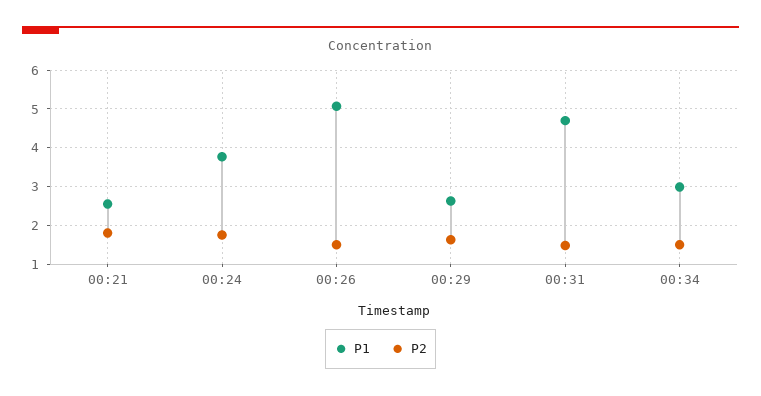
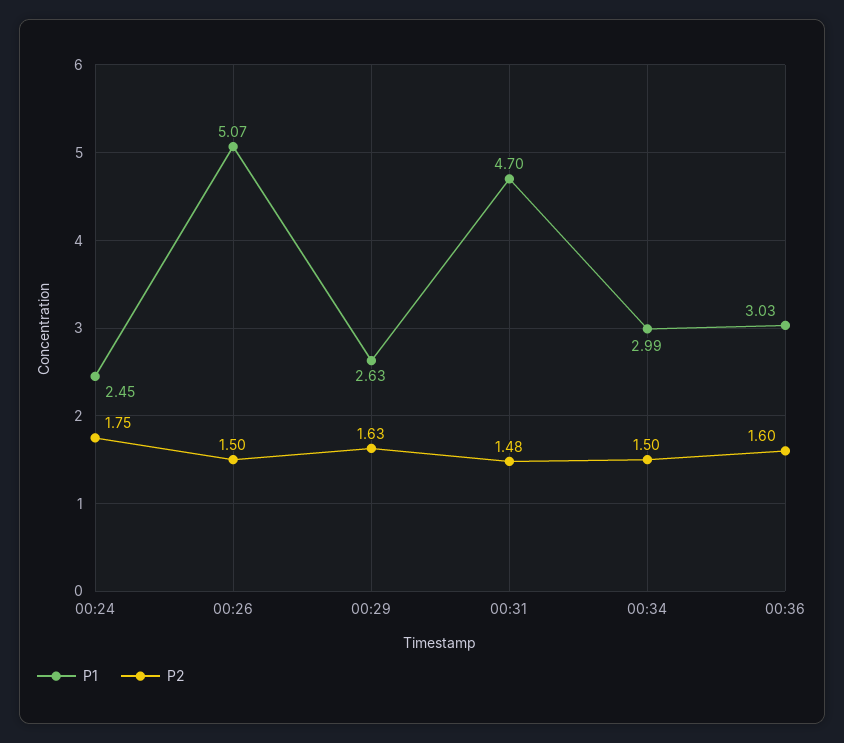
P1, 00:21: 2.6 -> none
P2, 00:21: 1.8 -> none
P1, 00:24: 3.8 -> 2.45
P1, 00:36: none -> 3.03
P2, 00:36: none -> 1.6

